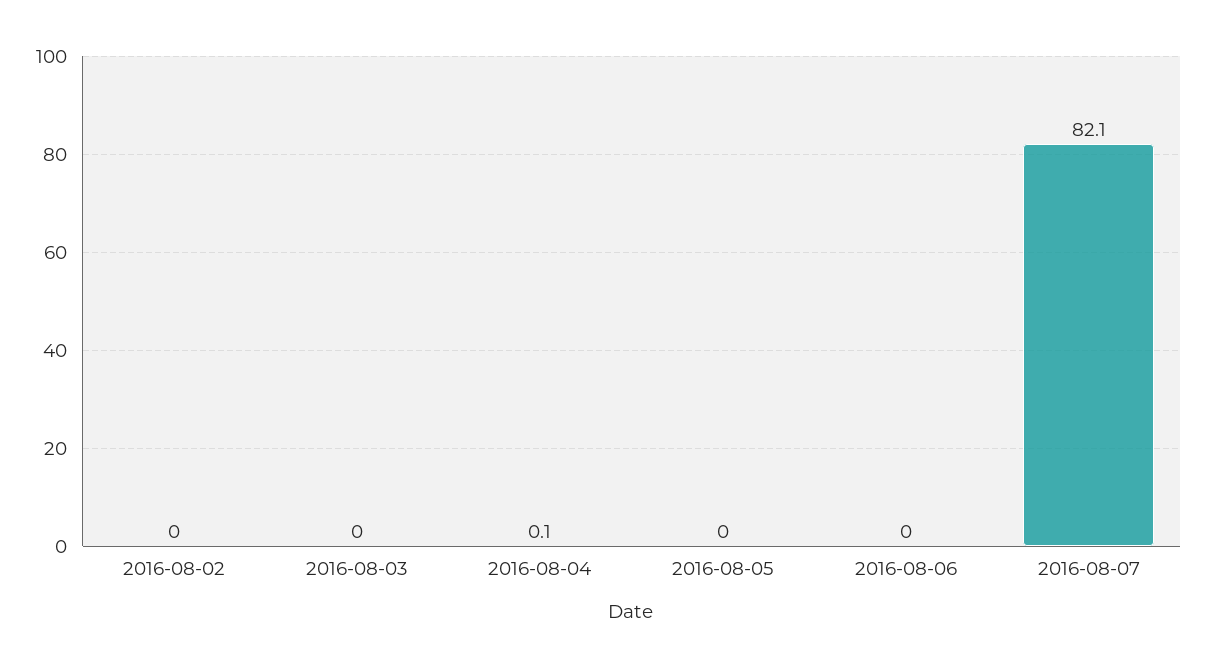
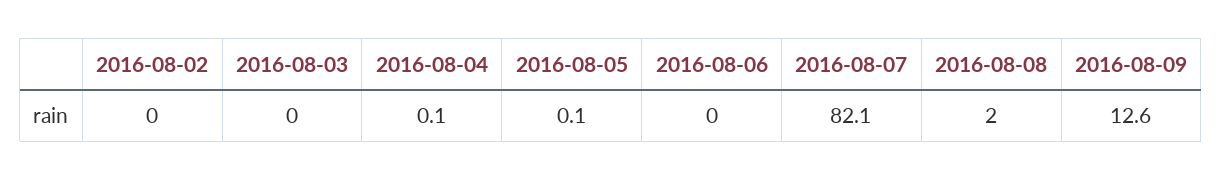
2016-08-05: 0 -> 0.1
2016-08-08: none -> 2
2016-08-09: none -> 12.6

